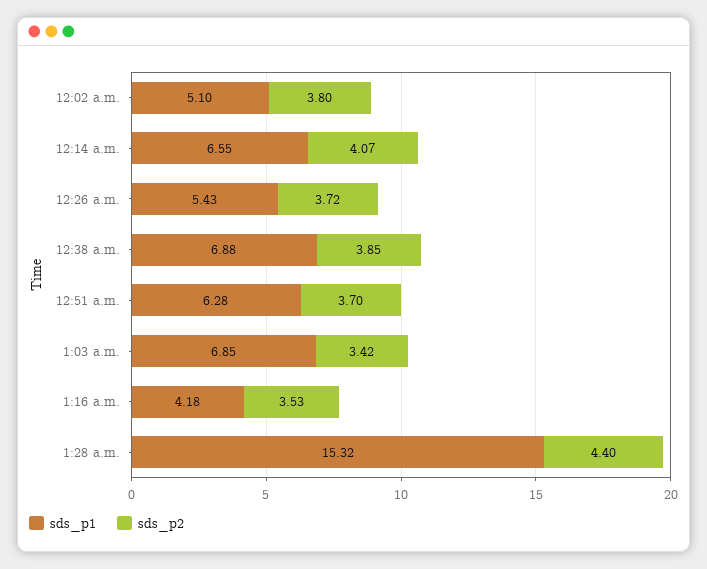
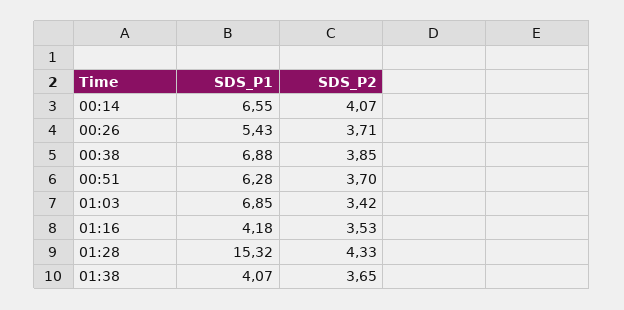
sds_p1, 12:02 a.m.: 5.1 -> none
sds_p2, 12:02 a.m.: 3.8 -> none
sds_p2, 12:26 a.m.: 3.72 -> 3.71
sds_p2, 1:28 a.m.: 4.4 -> 4.33
sds_p1, 01:38: none -> 4.07
sds_p2, 01:38: none -> 3.65

